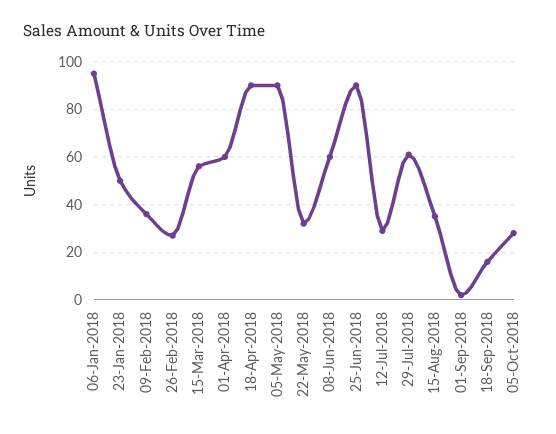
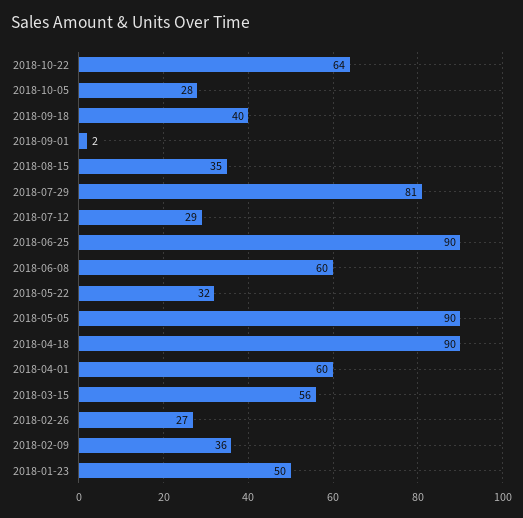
06-Jan-2018: 95 -> none
29-Jul-2018: 60 -> 81
18-Sep-2018: 15 -> 40
2018-10-22: none -> 64

